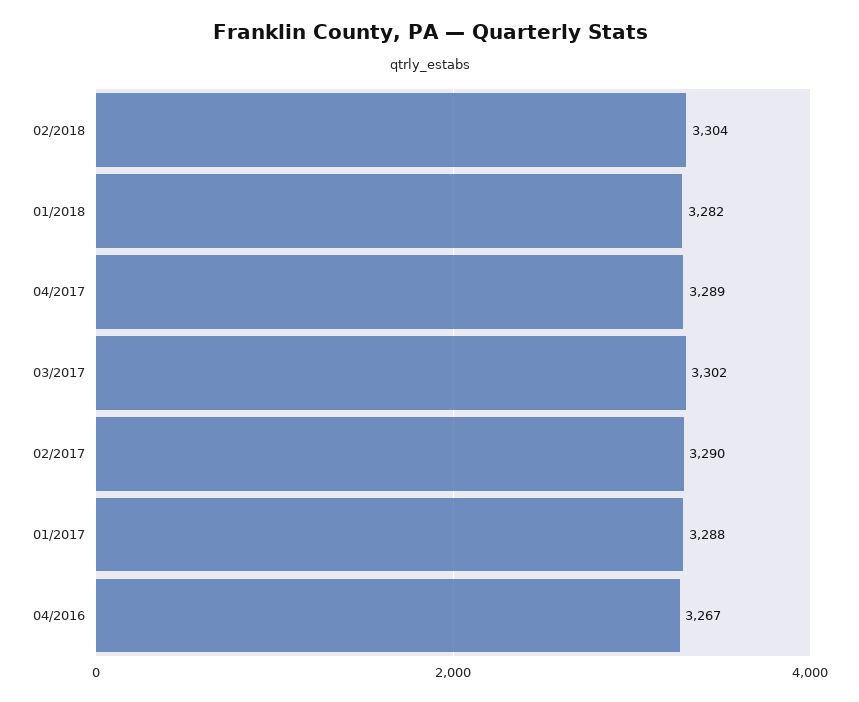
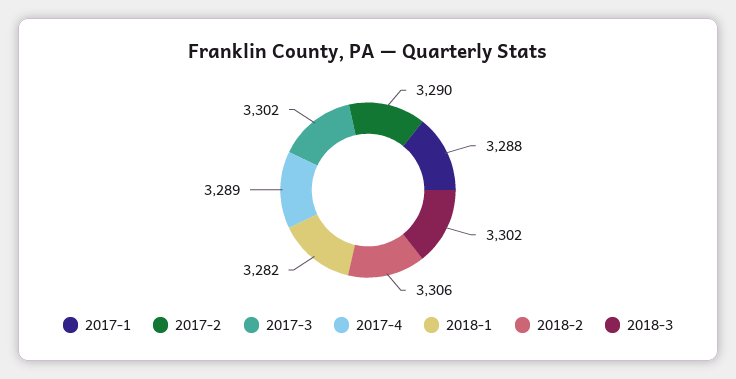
02/2018: 3304 -> 3306
04/2016: 3267 -> none
2018-3: none -> 3302

